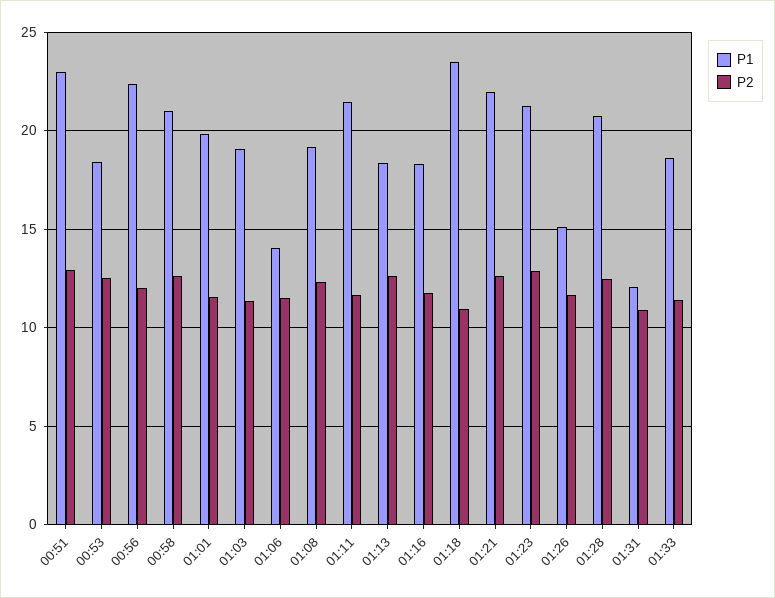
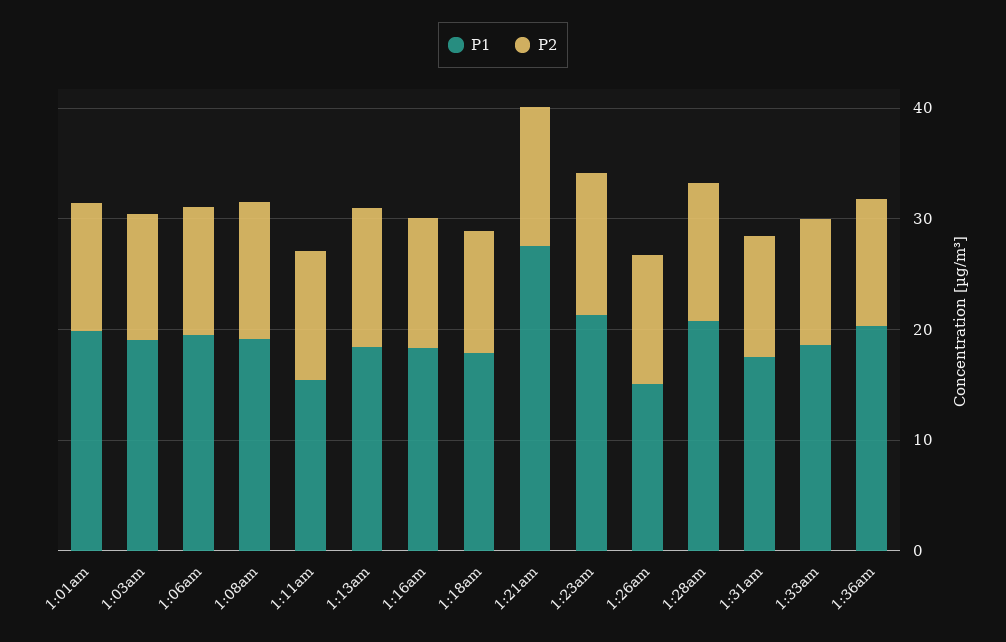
P1, 00:51: 23 -> none
P2, 00:51: 13 -> none
P1, 00:53: 18.5 -> none
P2, 00:53: 12.5 -> none
P1, 00:56: 22.5 -> none
P2, 00:56: 12 -> none
P1, 00:58: 21 -> none
P2, 00:58: 12.5 -> none
P1, 01:06: 14 -> 20
P1, 01:11: 21.5 -> 16
P1, 01:18: 23.5 -> 18
P1, 01:21: 22 -> 28
P1, 01:31: 12 -> 18
P1, 1:36am: none -> 20
P2, 1:36am: none -> 12

